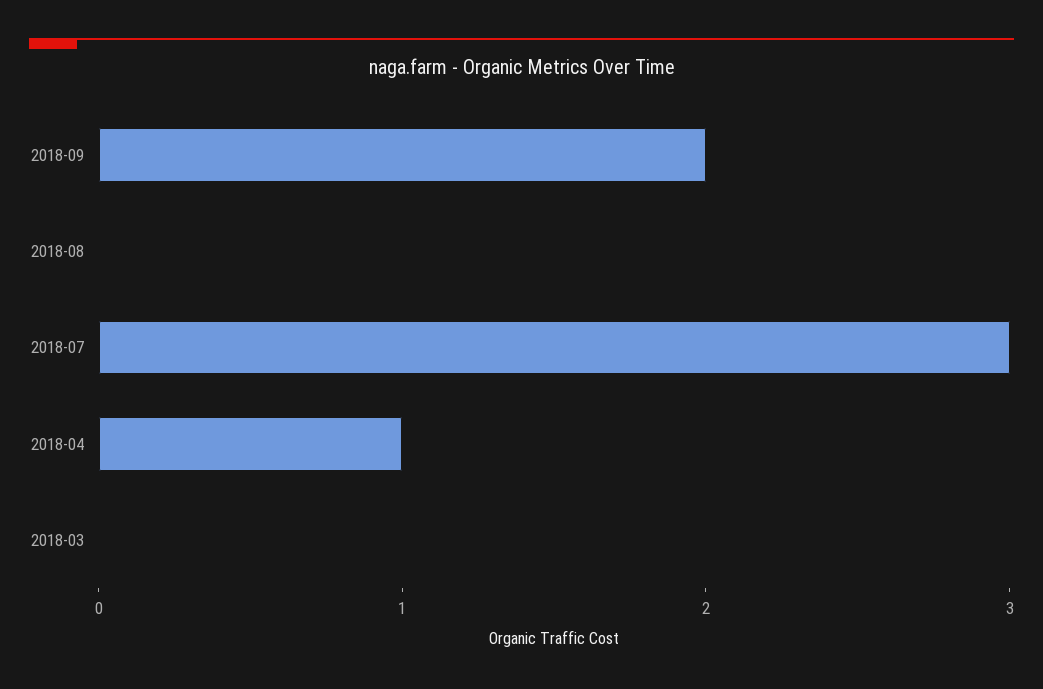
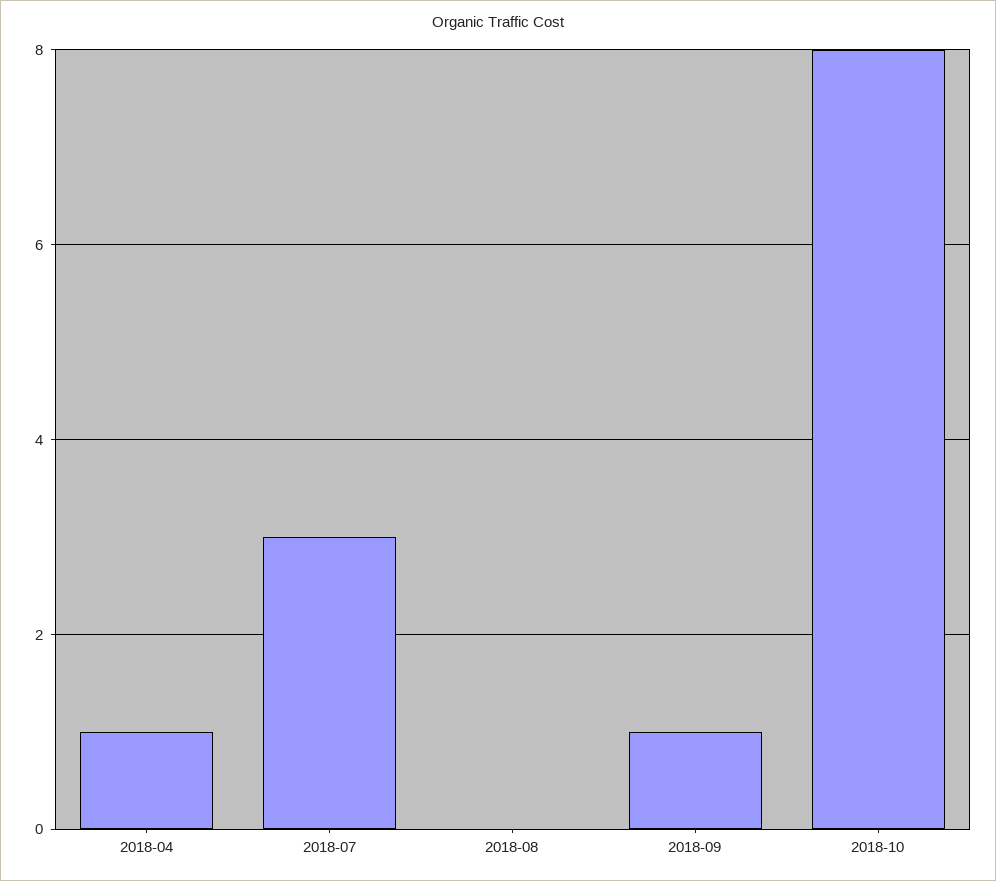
2018-09: 2 -> 1
2018-03: 0 -> none
2018-10: none -> 8

